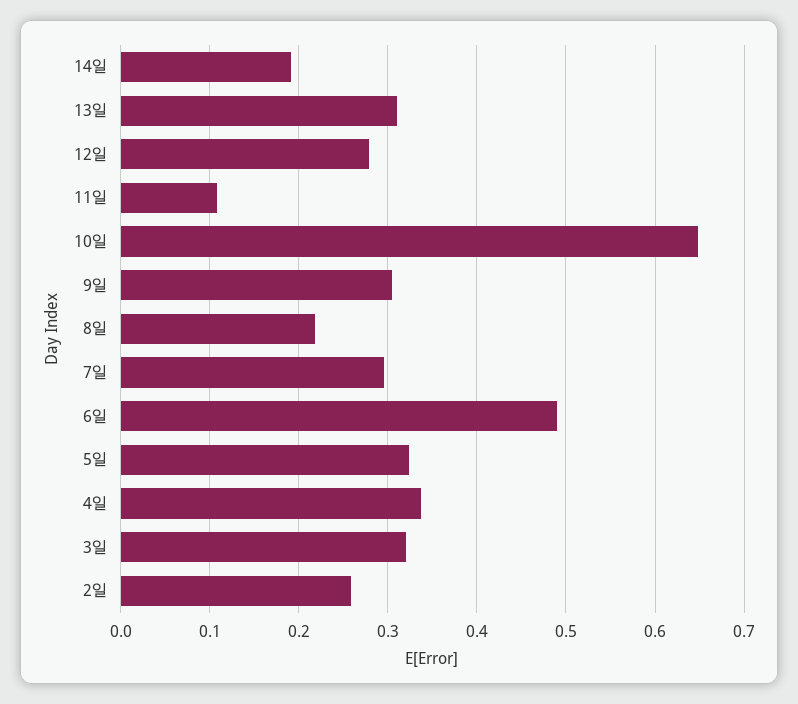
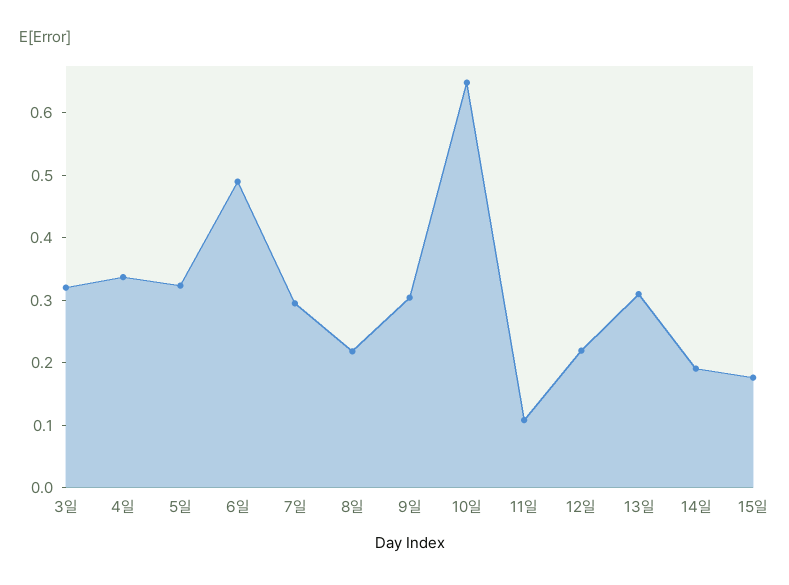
12일: 0.28 -> 0.22
2일: 0.26 -> none
15일: none -> 0.18

